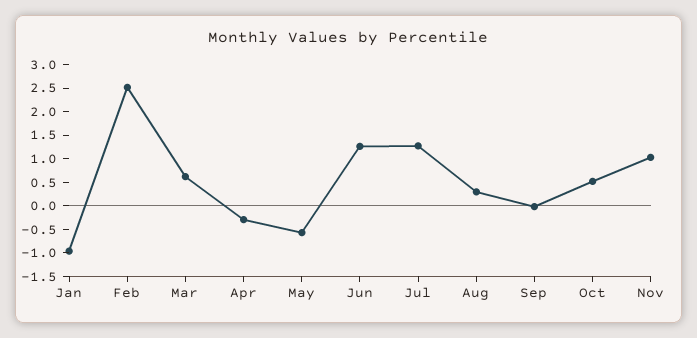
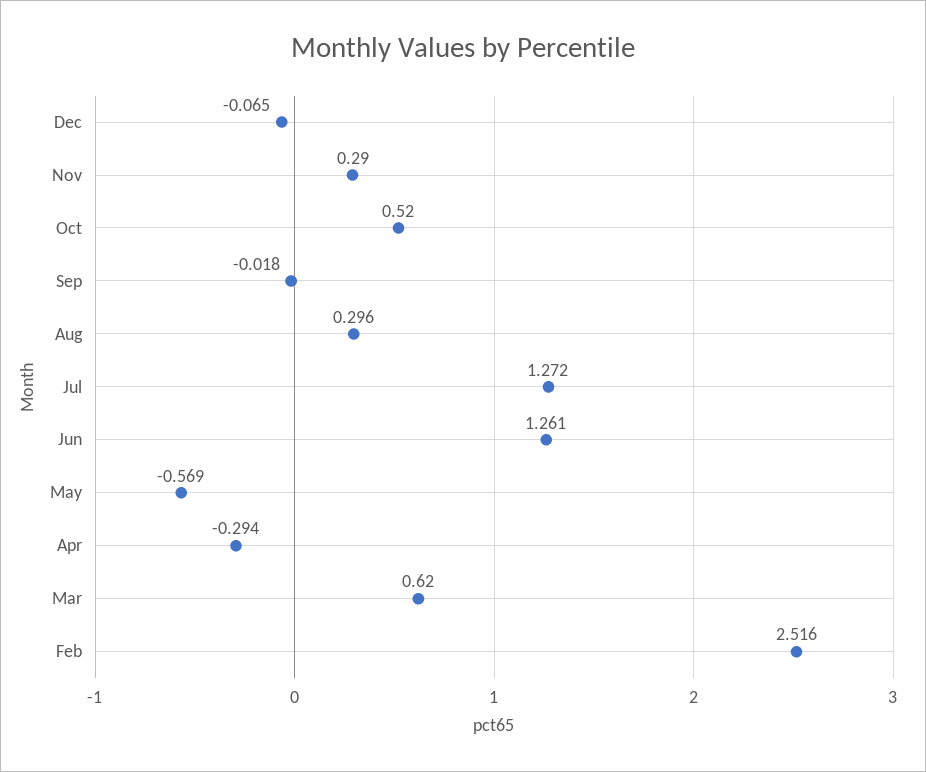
Jan: -1 -> none
Nov: 1 -> 0.29
Dec: none -> -0.065

